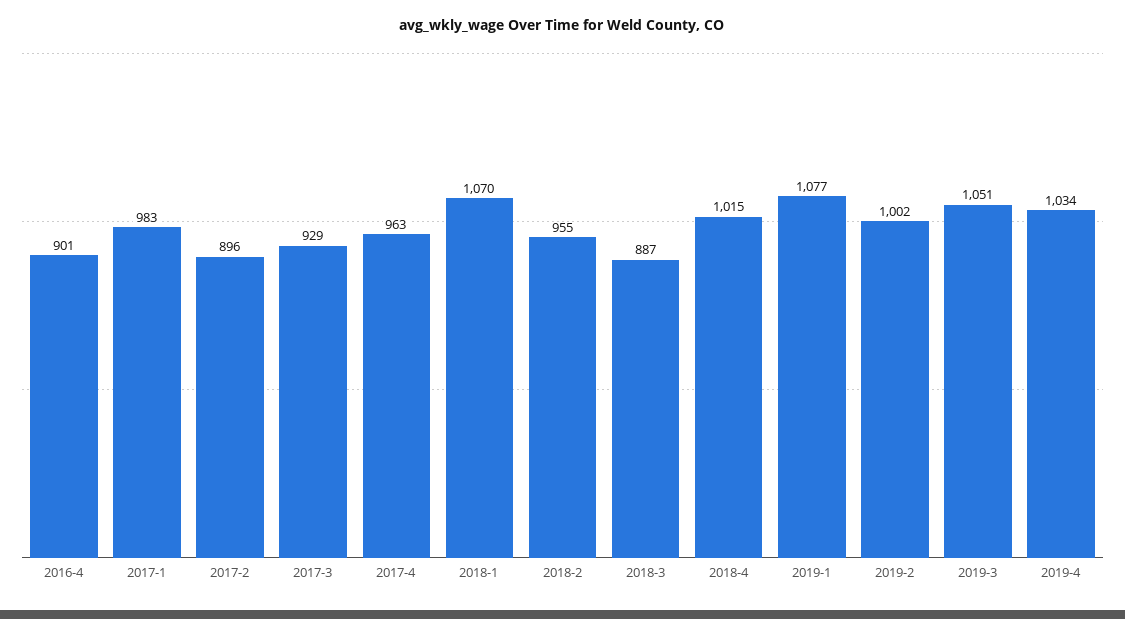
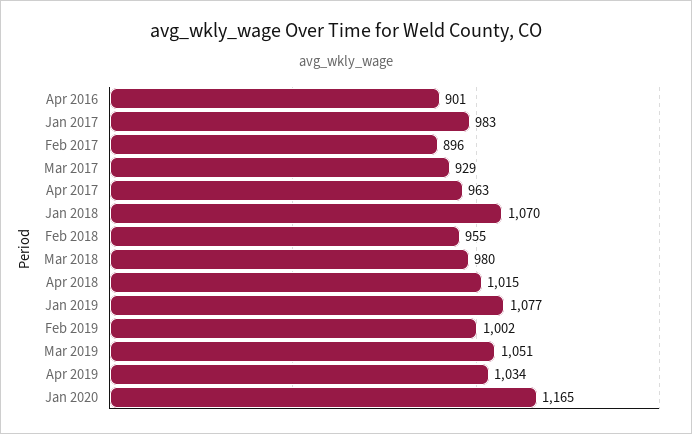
2018-3: 887 -> 980
Jan 2020: none -> 1165

